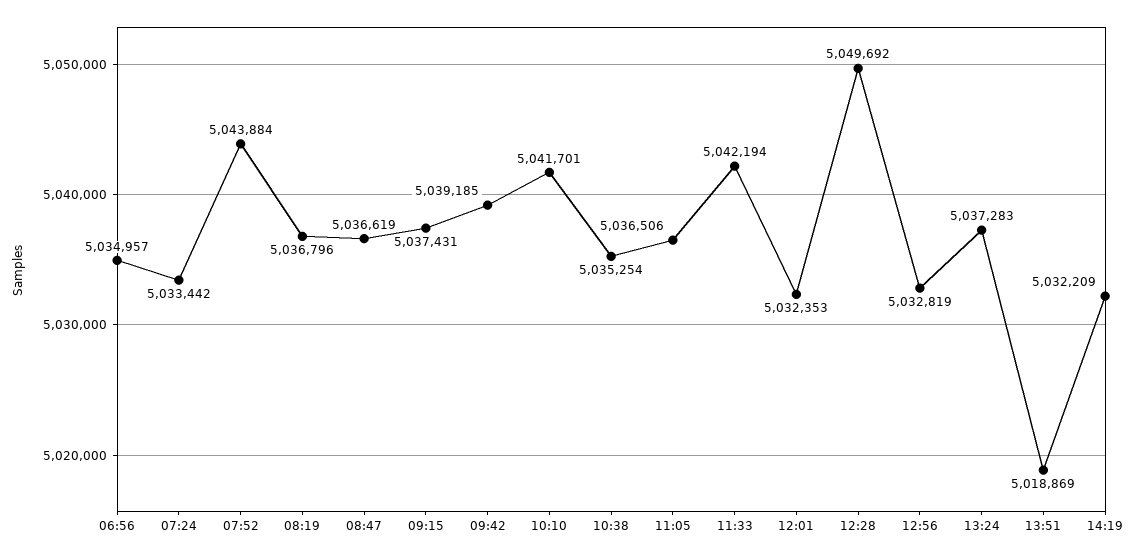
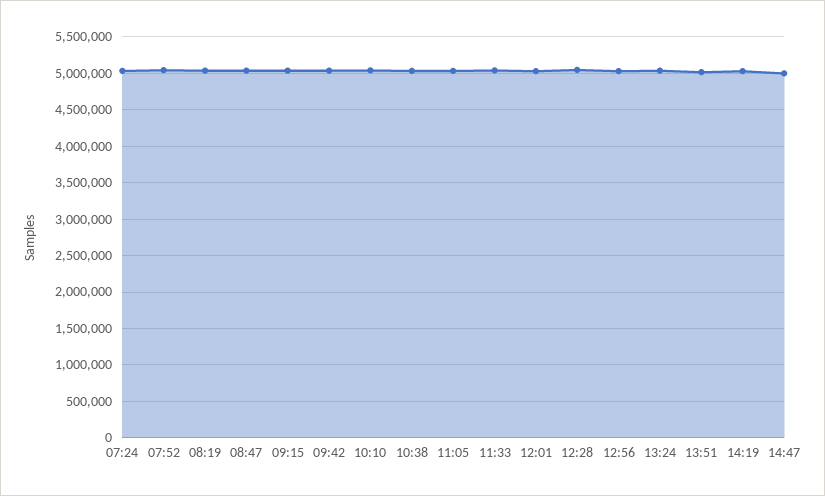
06:56: 5034957 -> none
14:47: none -> 5000000

